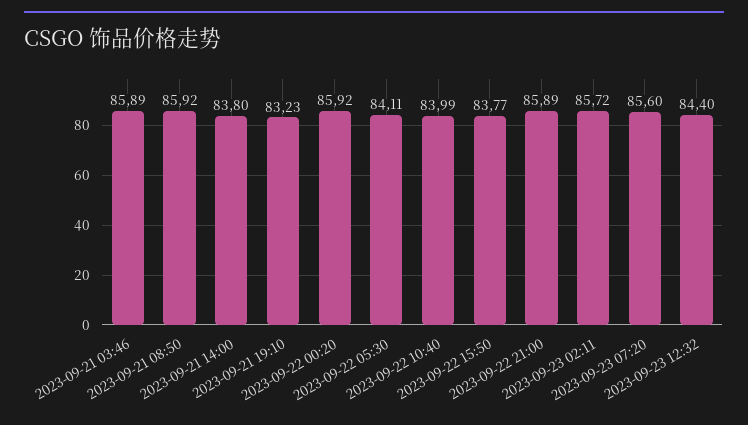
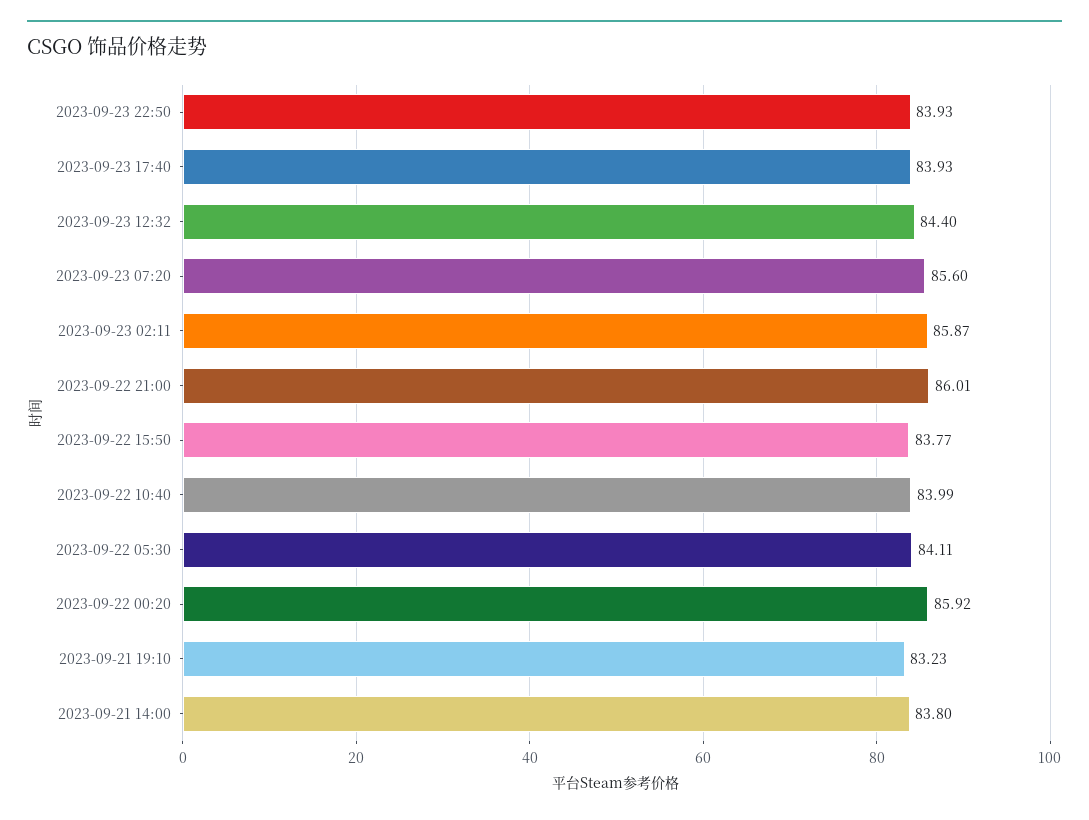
2023-09-21 03:46: 85.89 -> none
2023-09-21 08:50: 85.92 -> none
2023-09-22 21:00: 85.89 -> 86.01
2023-09-23 02:11: 85.72 -> 85.87
2023-09-23 22:50: none -> 83.93
2023-09-23 17:40: none -> 83.93

